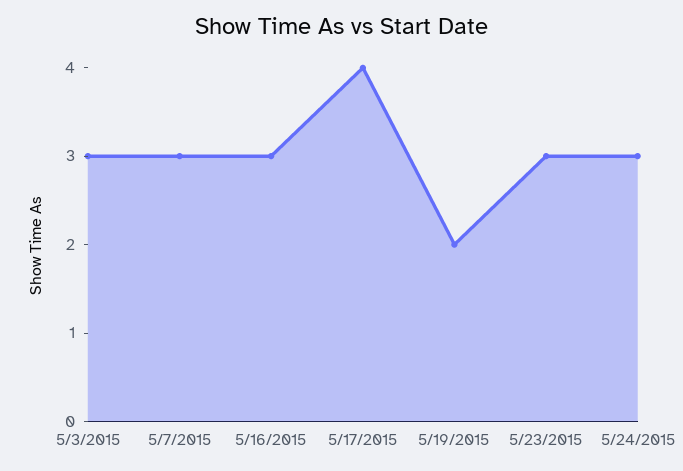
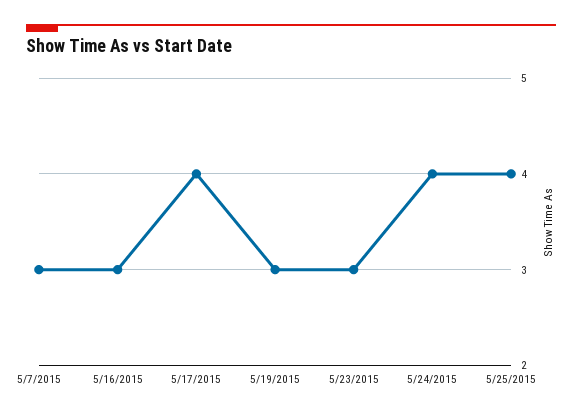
5/3/2015: 3 -> none
5/19/2015: 2 -> 3
5/24/2015: 3 -> 4
5/25/2015: none -> 4

